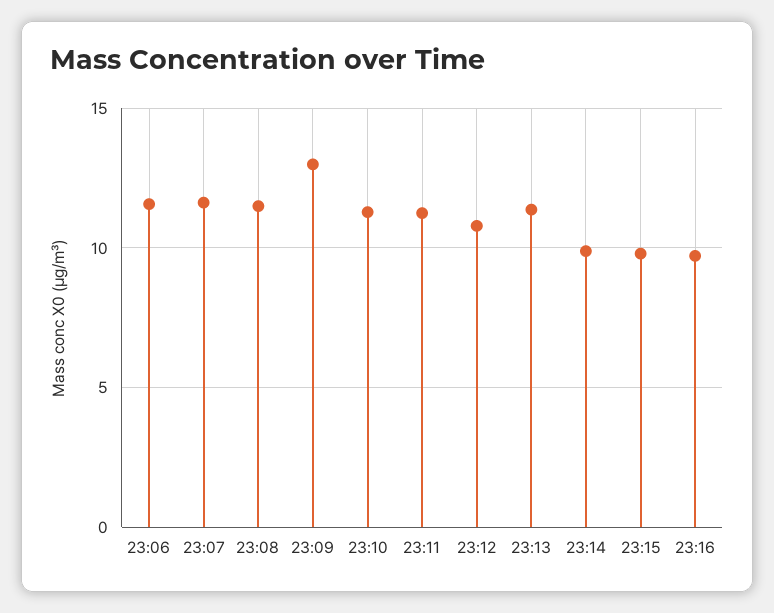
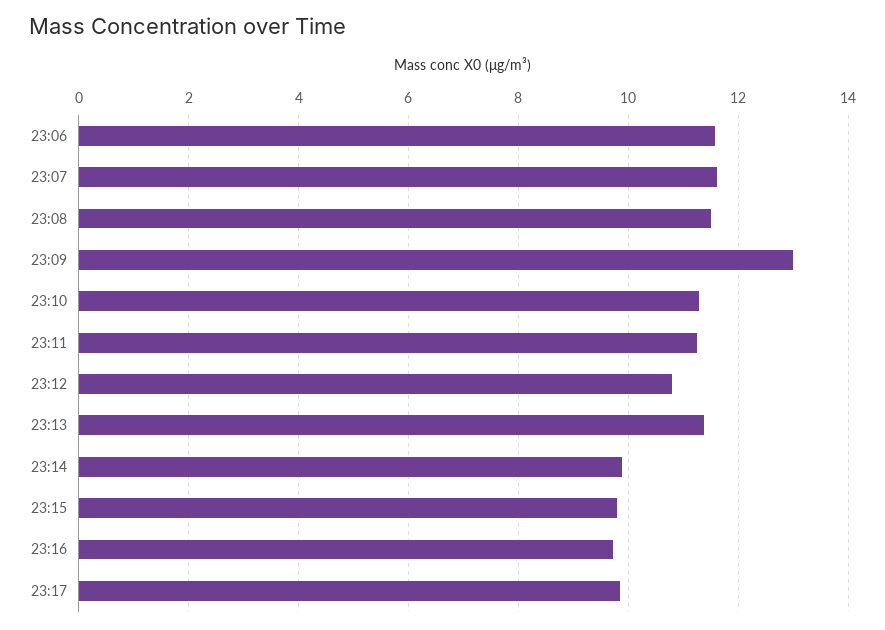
23:17: none -> 9.8

